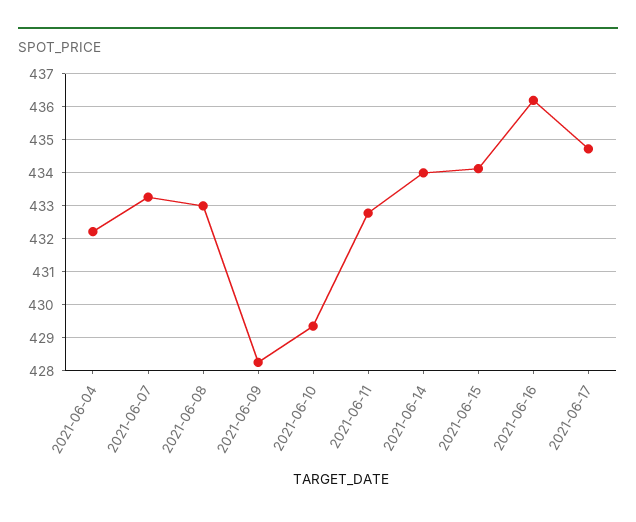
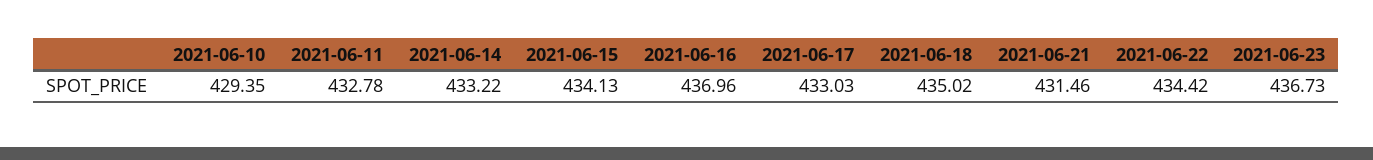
2021-06-04: 432.2 -> none
2021-06-07: 433.2 -> none
2021-06-08: 433 -> none
2021-06-09: 428.2 -> none
2021-06-14: 434 -> 433.22
2021-06-16: 436.2 -> 436.96
2021-06-17: 434.8 -> 433.03
2021-06-18: none -> 435.02
2021-06-21: none -> 431.46
2021-06-22: none -> 434.42
2021-06-23: none -> 436.73

